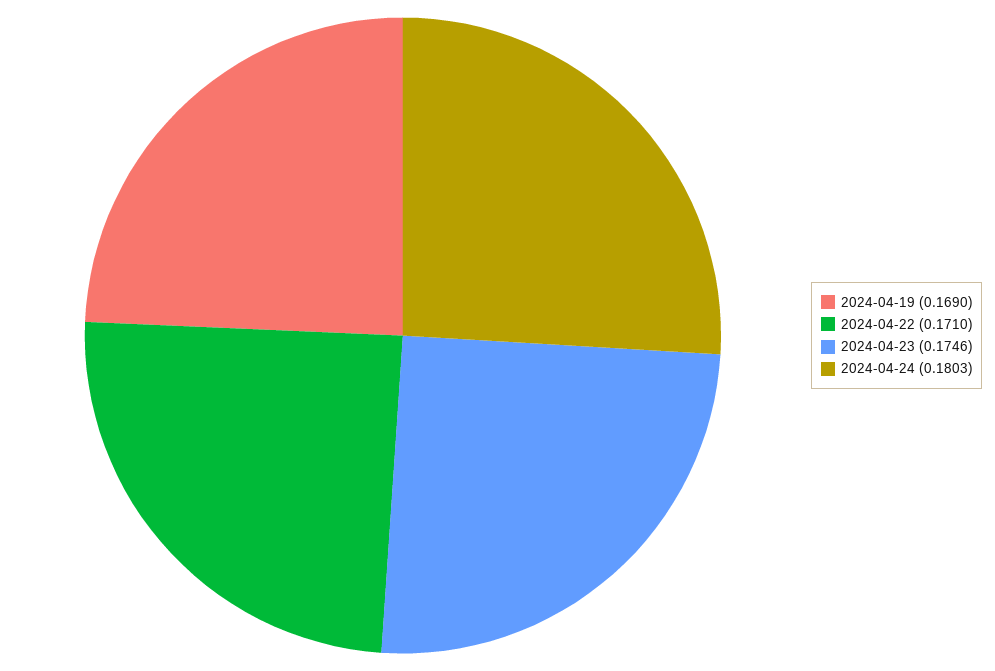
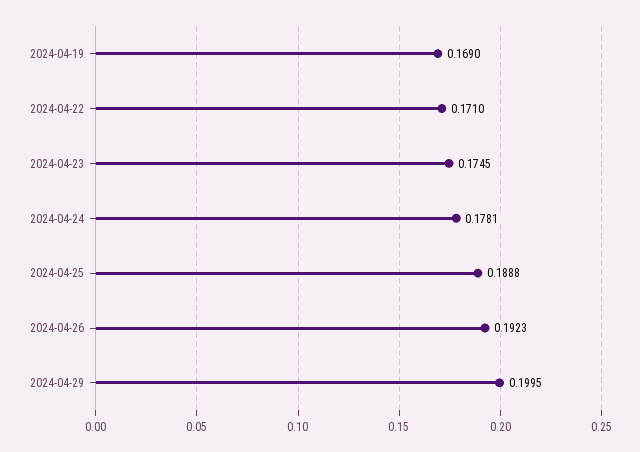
2024-04-23: 0.1746 -> 0.1745
2024-04-24: 0.1803 -> 0.1781
2024-04-25: none -> 0.1888
2024-04-26: none -> 0.1923
2024-04-29: none -> 0.1995

